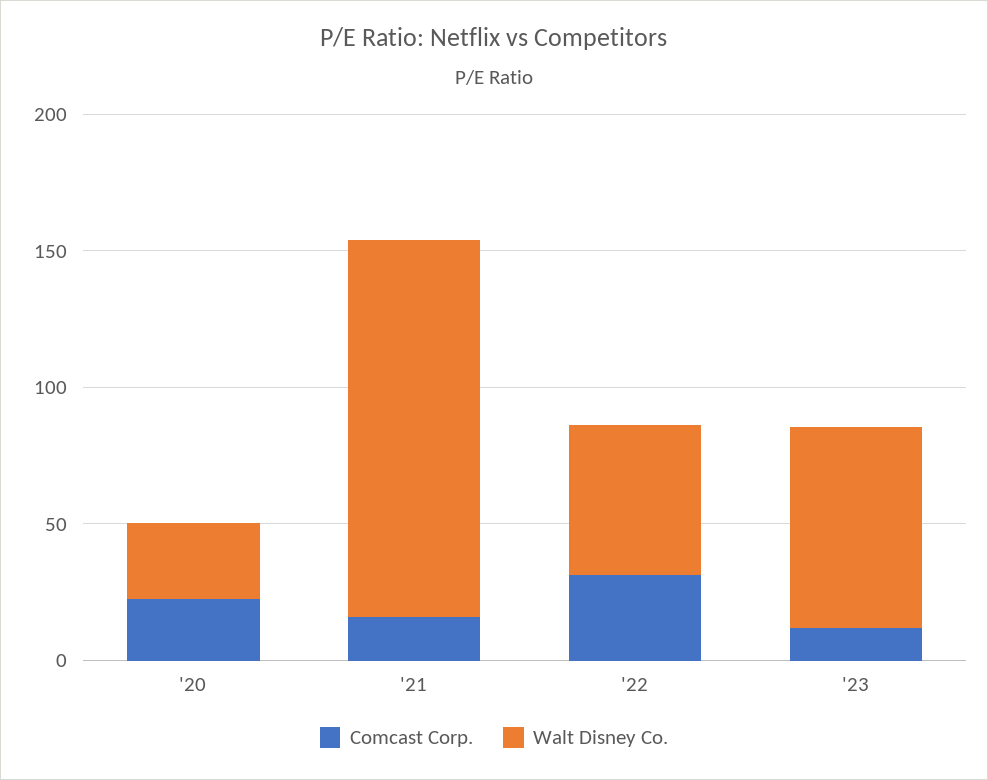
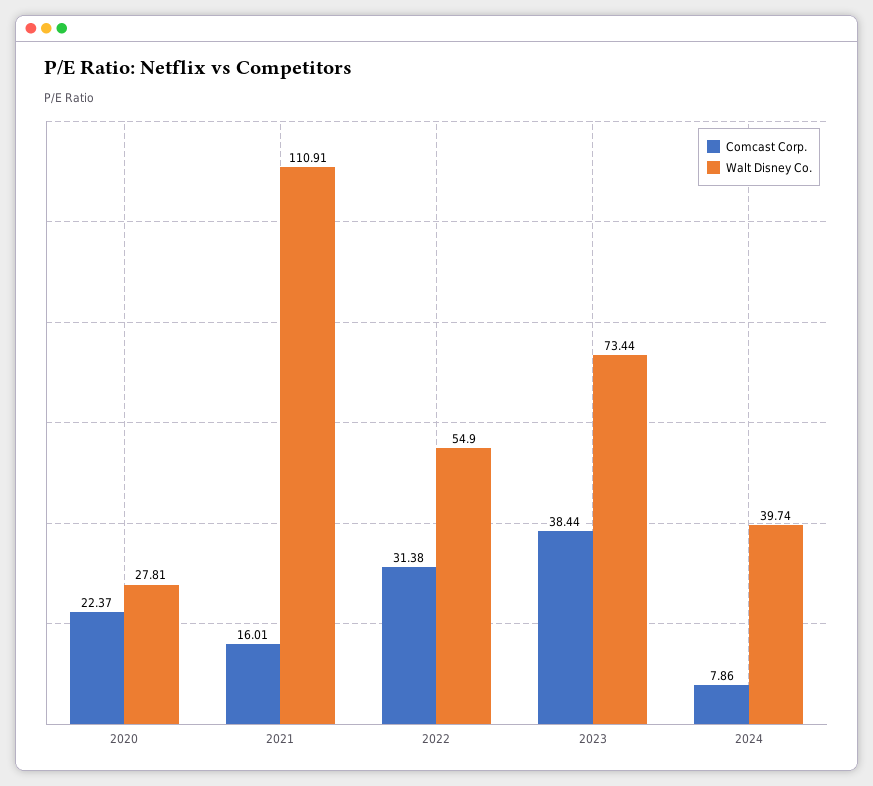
Walt Disney Co., '21: 140 -> 110.91
Comcast Corp., '23: 10 -> 38.44
Comcast Corp., 2024: none -> 7.86
Walt Disney Co., 2024: none -> 39.74

